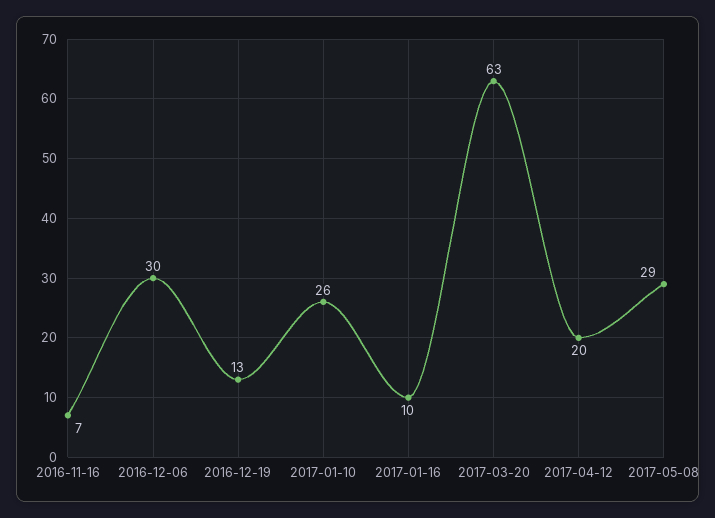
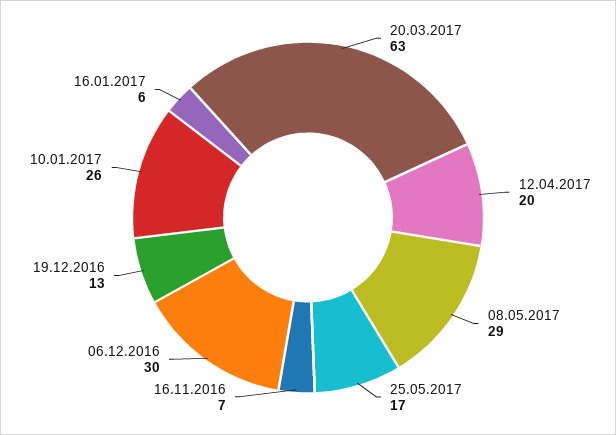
2017-01-16: 10 -> 6
25.05.2017: none -> 17

